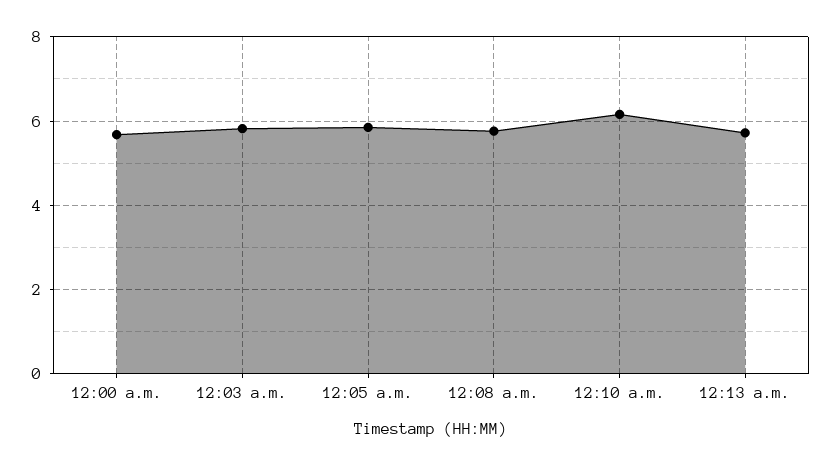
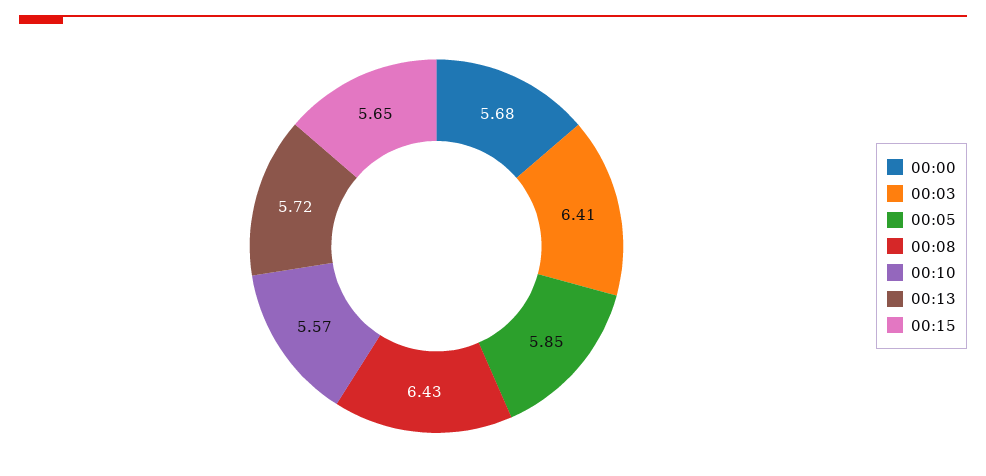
12:03 a.m.: 5.8 -> 6.41
12:08 a.m.: 5.8 -> 6.43
12:10 a.m.: 6.2 -> 5.57
00:15: none -> 5.65

